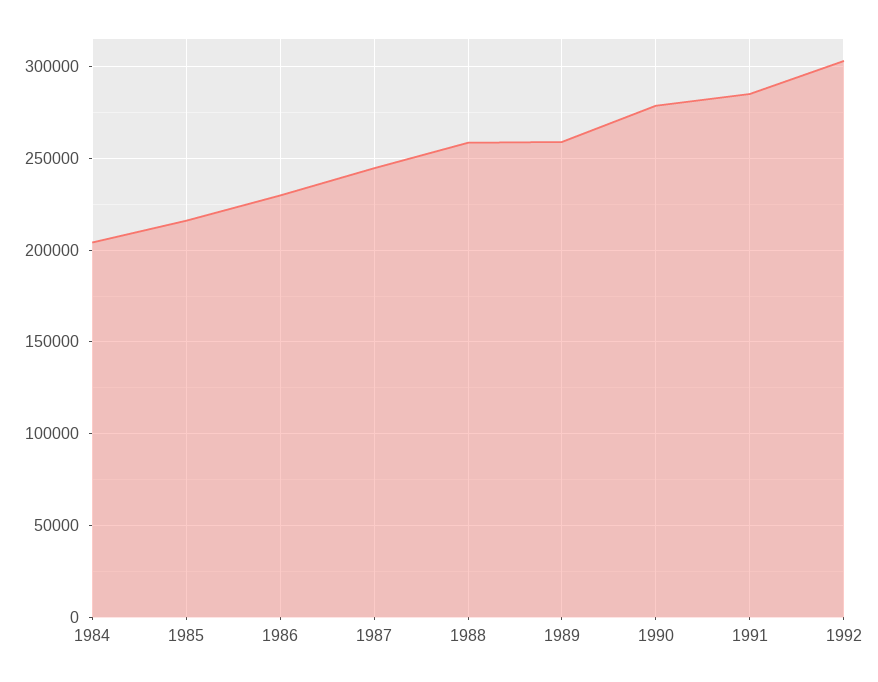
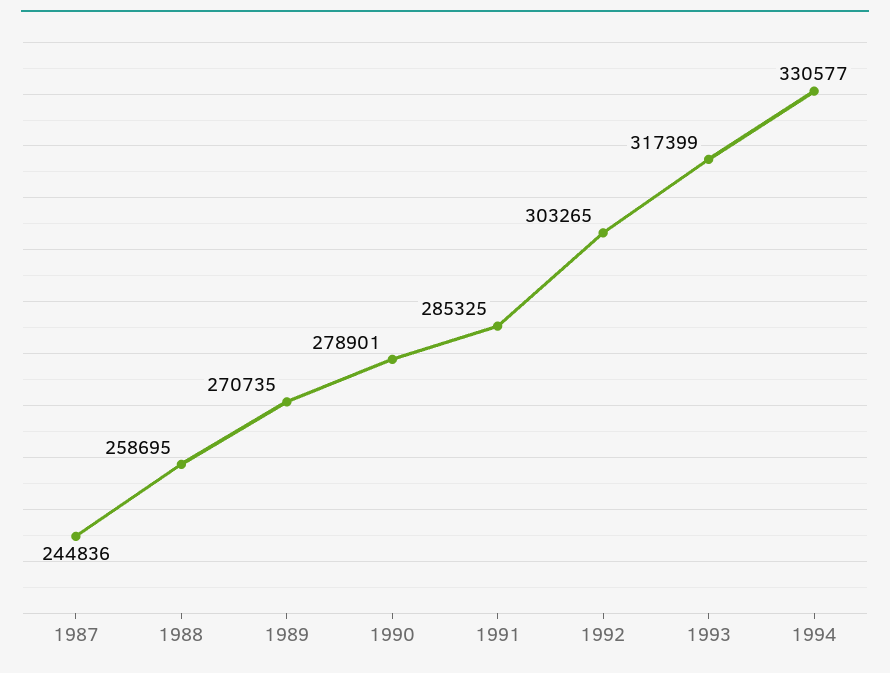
1984: 205000 -> none
1985: 215000 -> none
1986: 230000 -> none
1989: 260000 -> 270735
1993: none -> 317399
1994: none -> 330577

